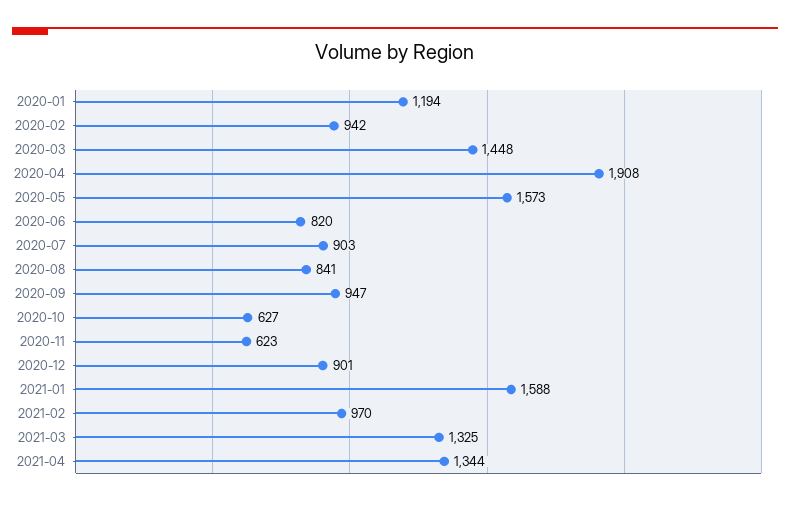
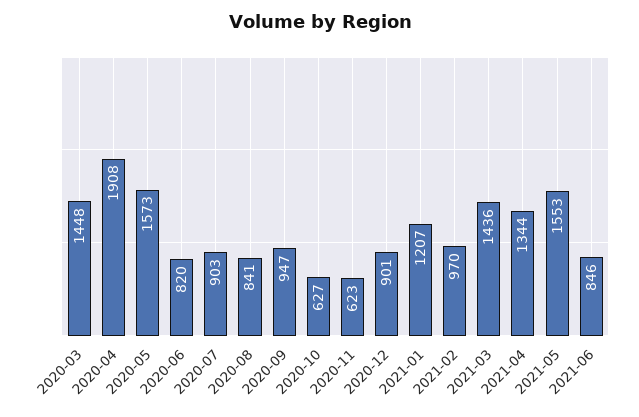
2020-01: 1194 -> none
2020-02: 942 -> none
2021-01: 1588 -> 1207
2021-03: 1325 -> 1436
2021-05: none -> 1553
2021-06: none -> 846

